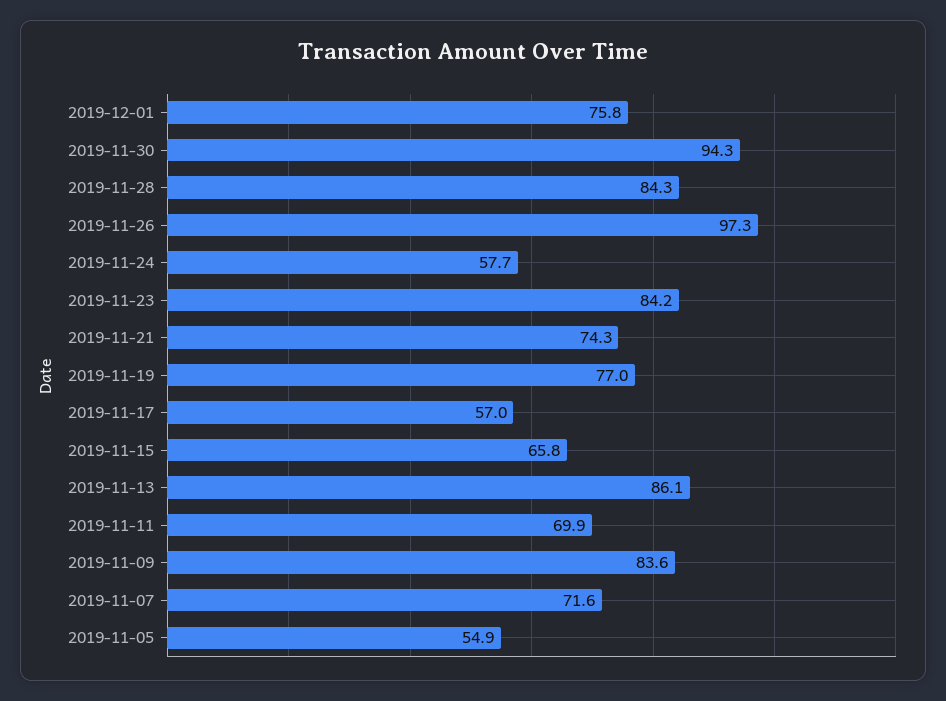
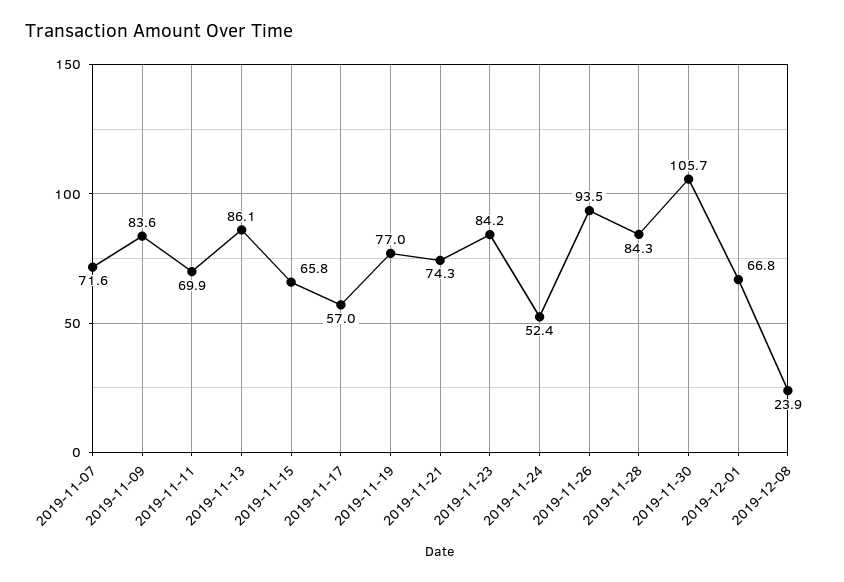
2019-12-01: 75.8 -> 66.8
2019-11-30: 94.3 -> 105.7
2019-11-26: 97.3 -> 93.5
2019-11-24: 57.7 -> 52.4
2019-11-05: 54.9 -> none
2019-12-08: none -> 23.9

